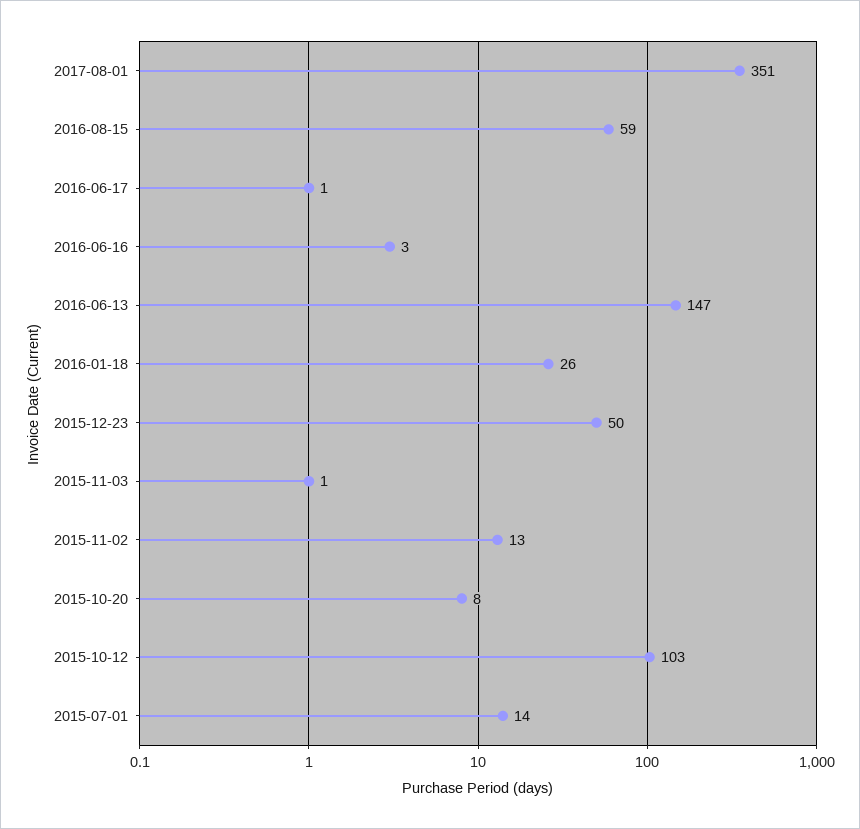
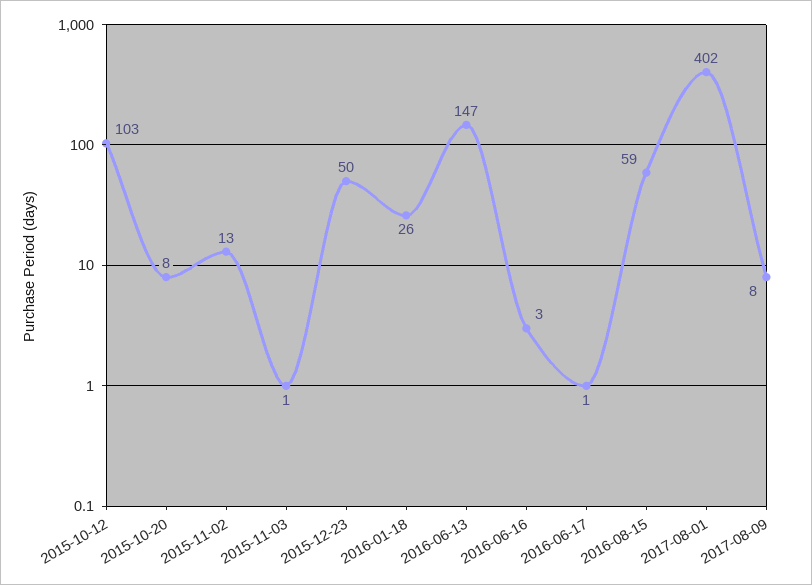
2017-08-01: 351 -> 402
2015-07-01: 14 -> none
2017-08-09: none -> 8

